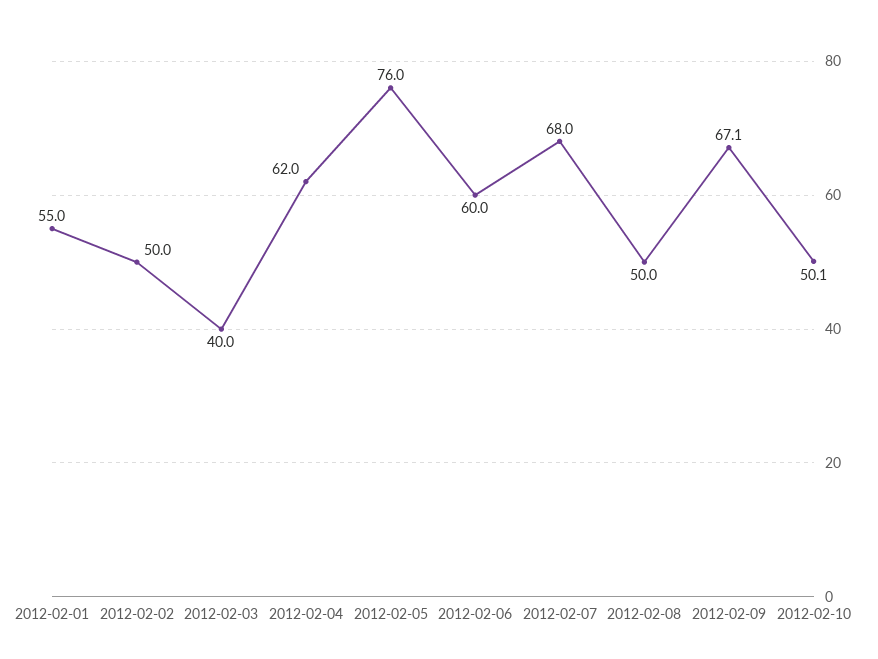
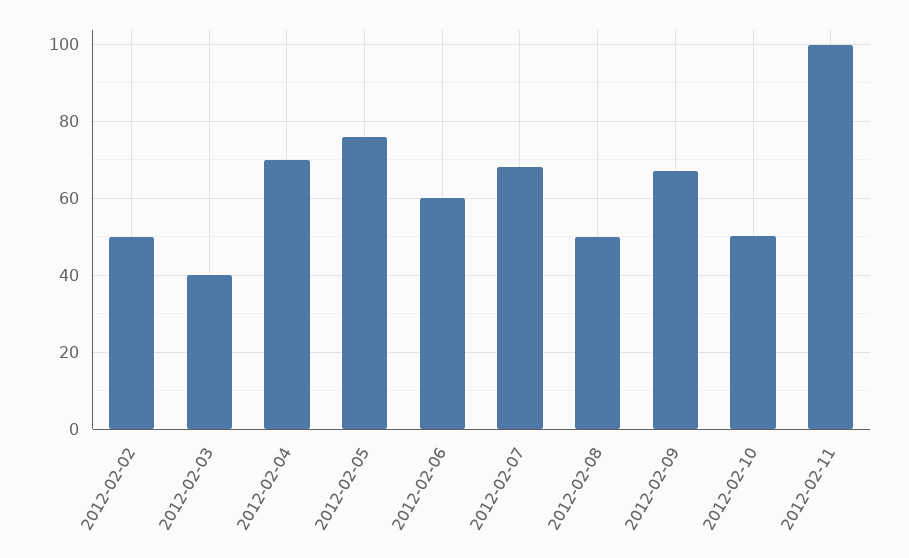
2012-02-01: 55 -> none
2012-02-04: 62 -> 70
2012-02-11: none -> 100

